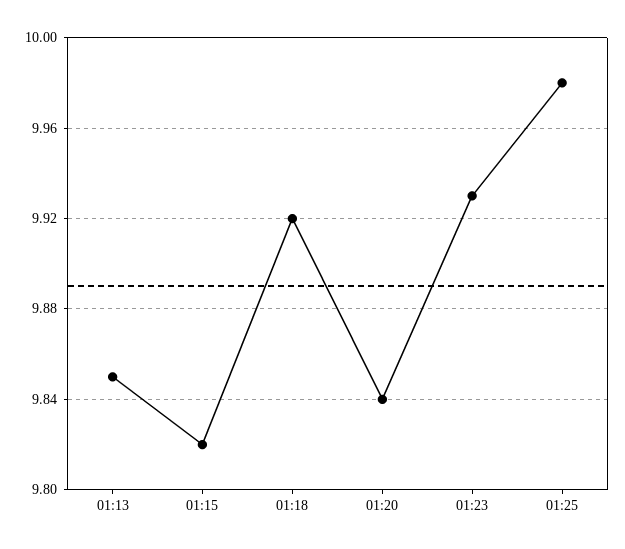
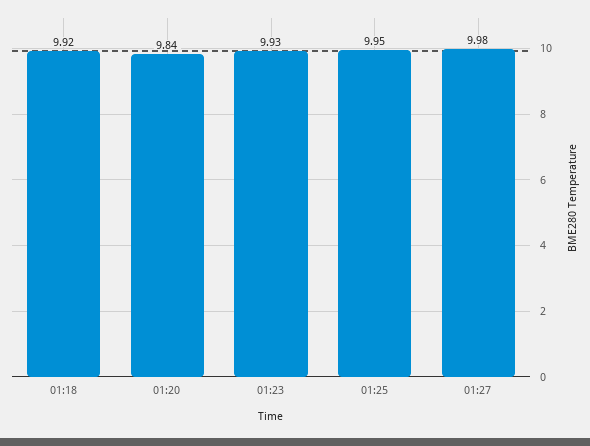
01:13: 9.85 -> none
01:15: 9.82 -> none
01:25: 9.98 -> 9.95
01:27: none -> 9.98

